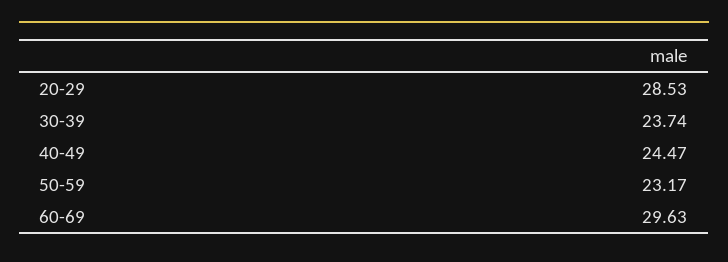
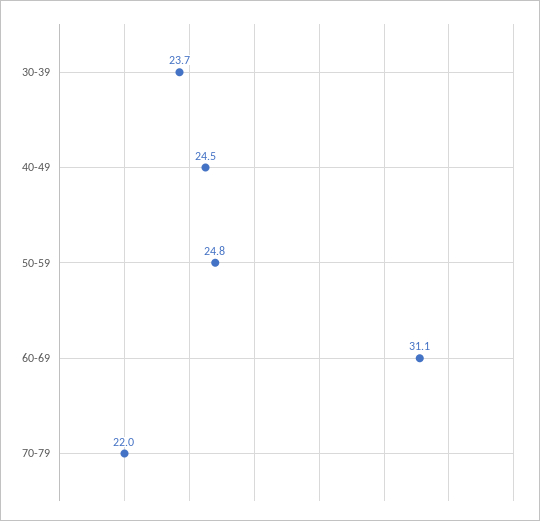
20-29: 28.53 -> none
50-59: 23.17 -> 24.8
60-69: 29.63 -> 31.1
70-79: none -> 22

